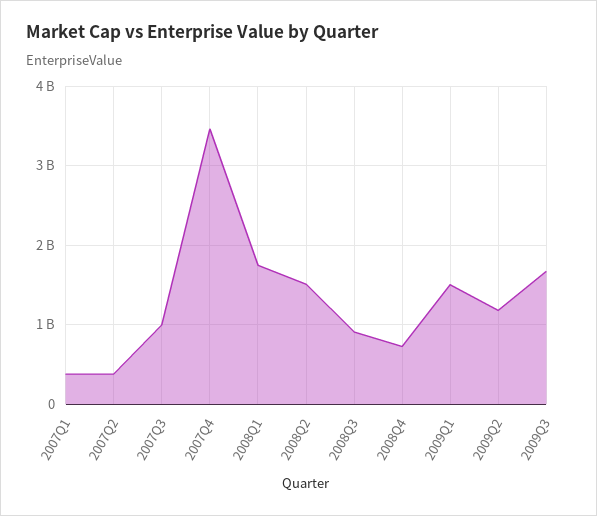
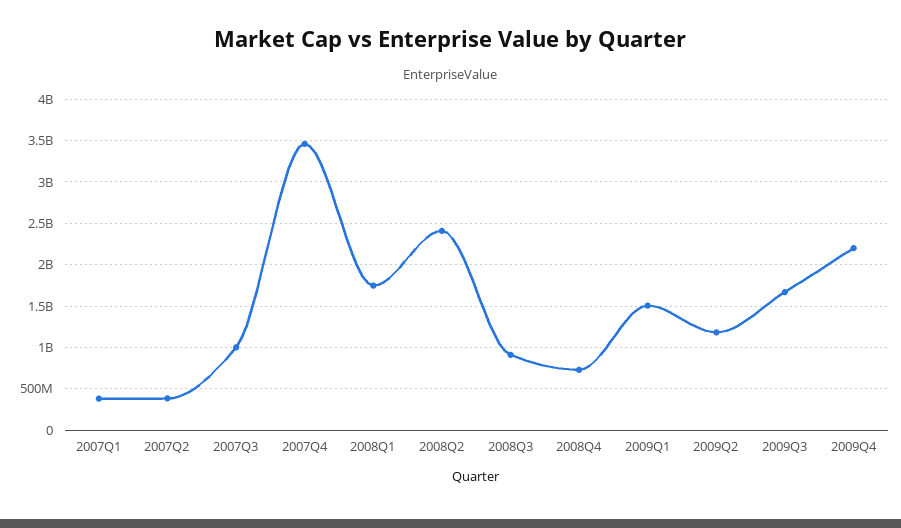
2008Q2: 1500000000 -> 2400000000
2009Q4: none -> 2200000000

